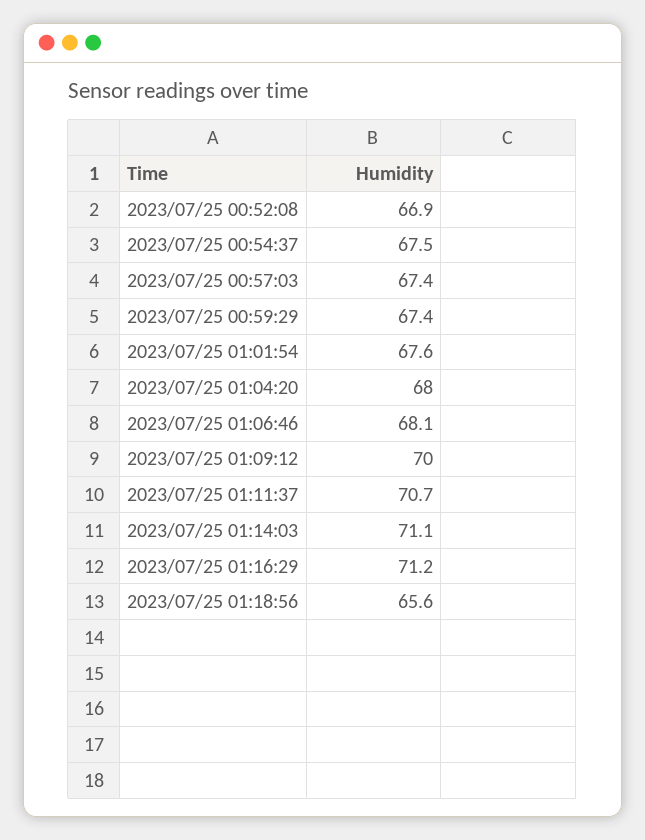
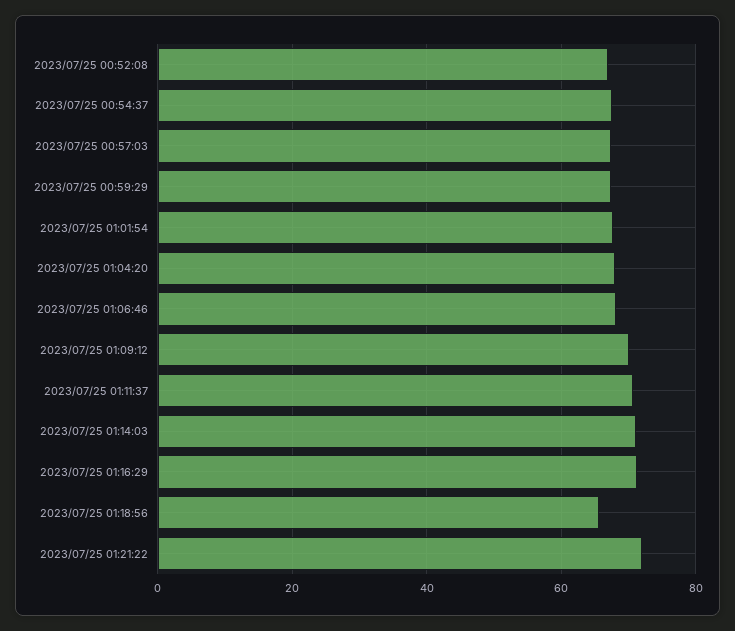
2023/07/25 01:21:22: none -> 72

